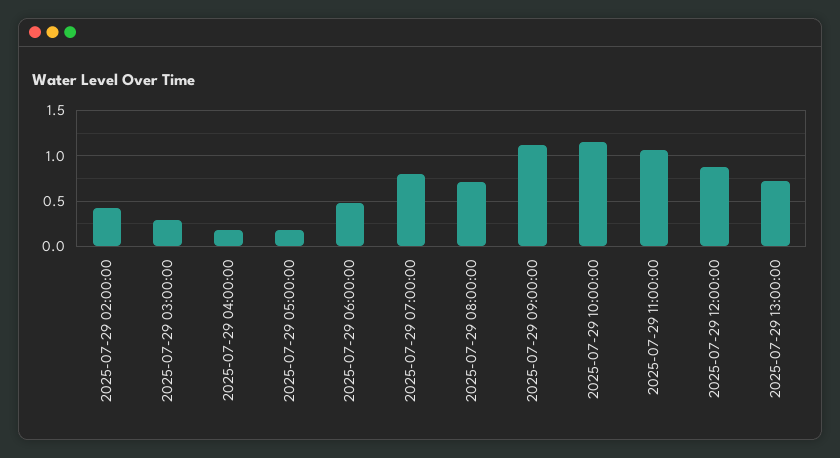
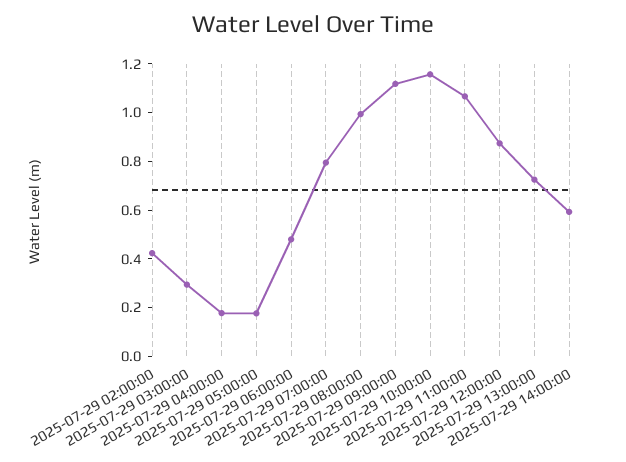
2025-07-29 08:00:00: 0.7 -> 1
2025-07-29 14:00:00: none -> 0.6

